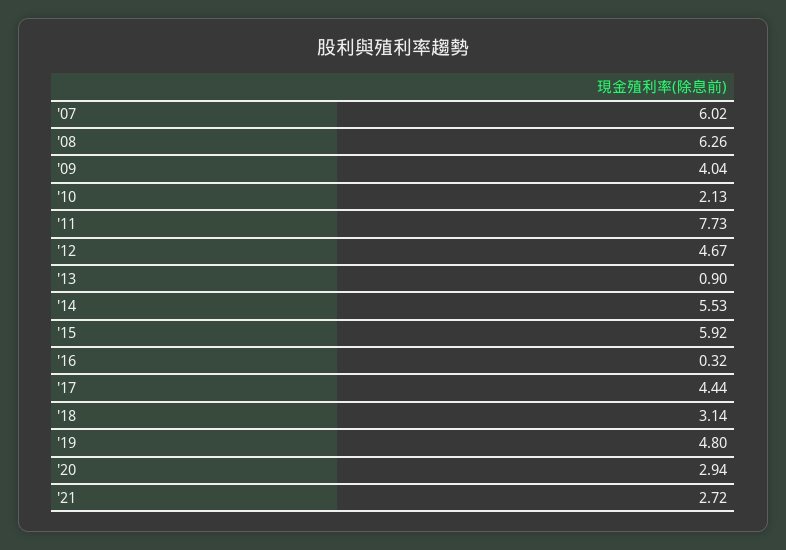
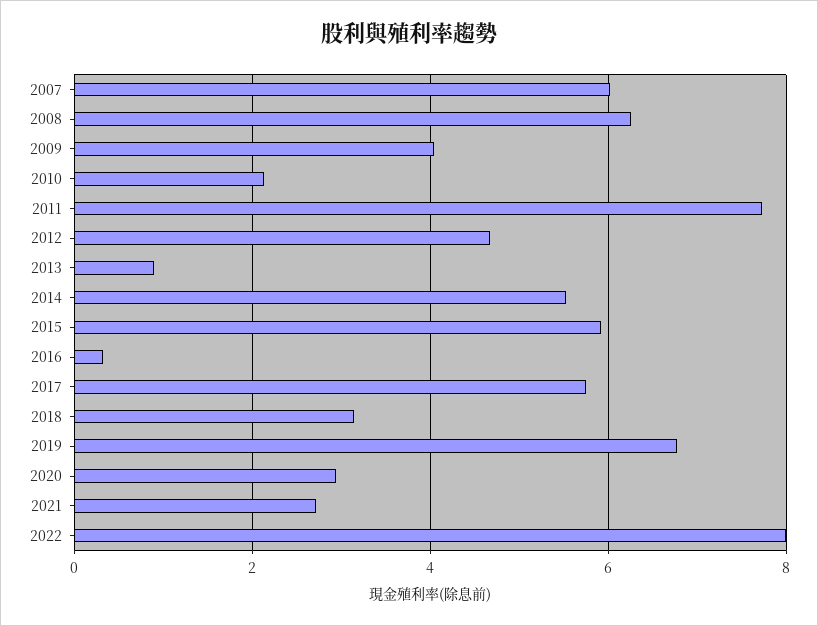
'17: 4.44 -> 5.8
'19: 4.8 -> 6.8
2022: none -> 8

